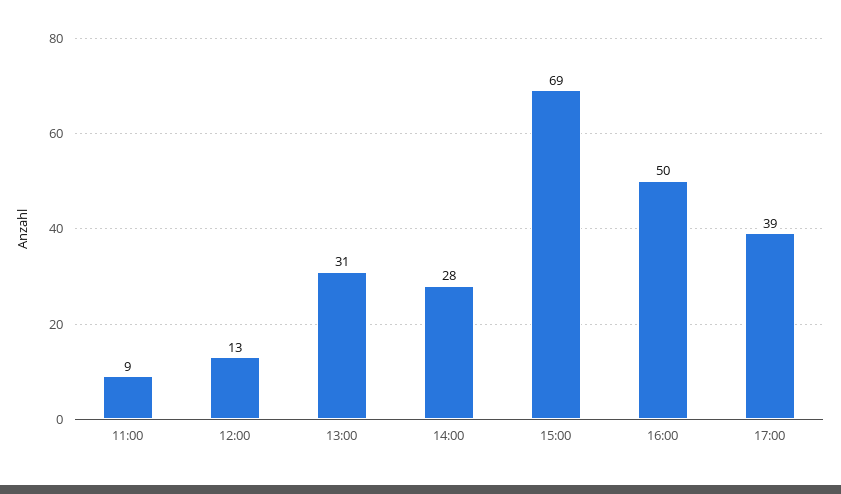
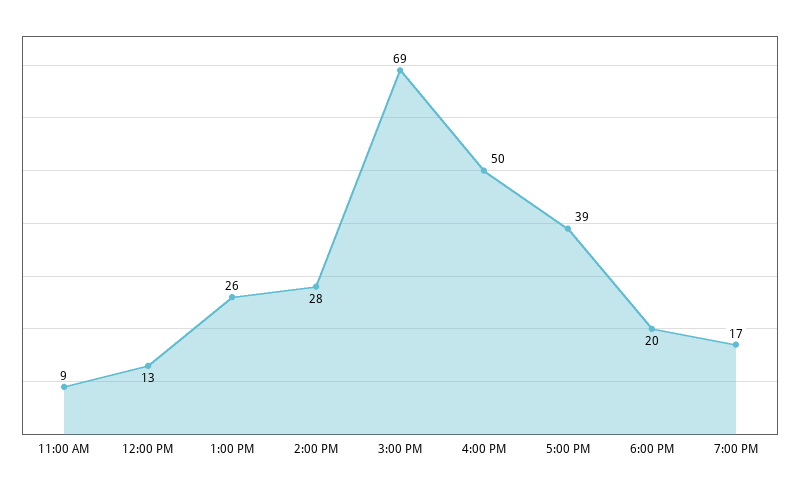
13:00: 31 -> 26
6:00 PM: none -> 20
7:00 PM: none -> 17

